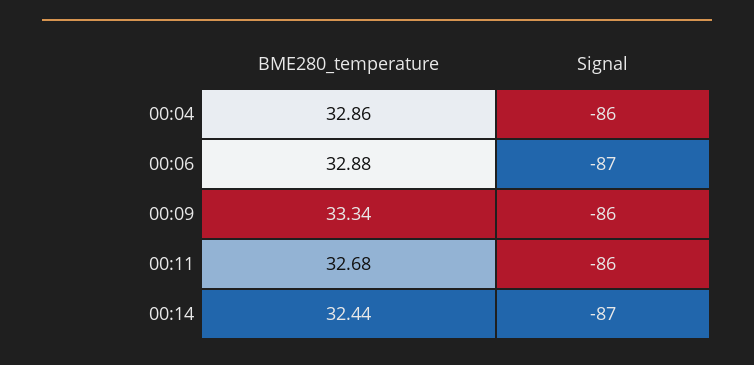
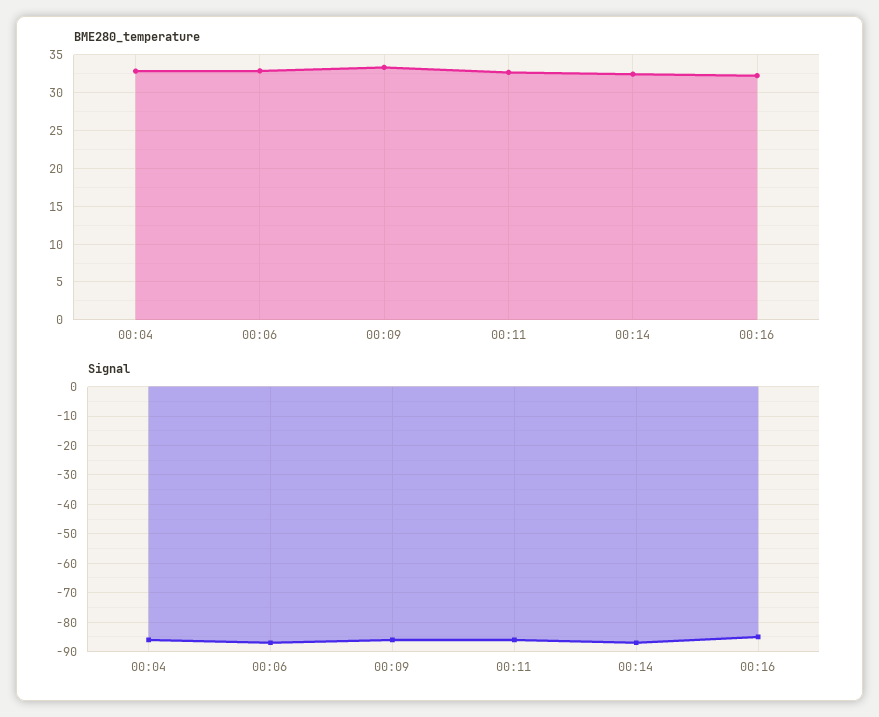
BME280_temperature, 00:16: none -> 32
Signal, 00:16: none -> -85

